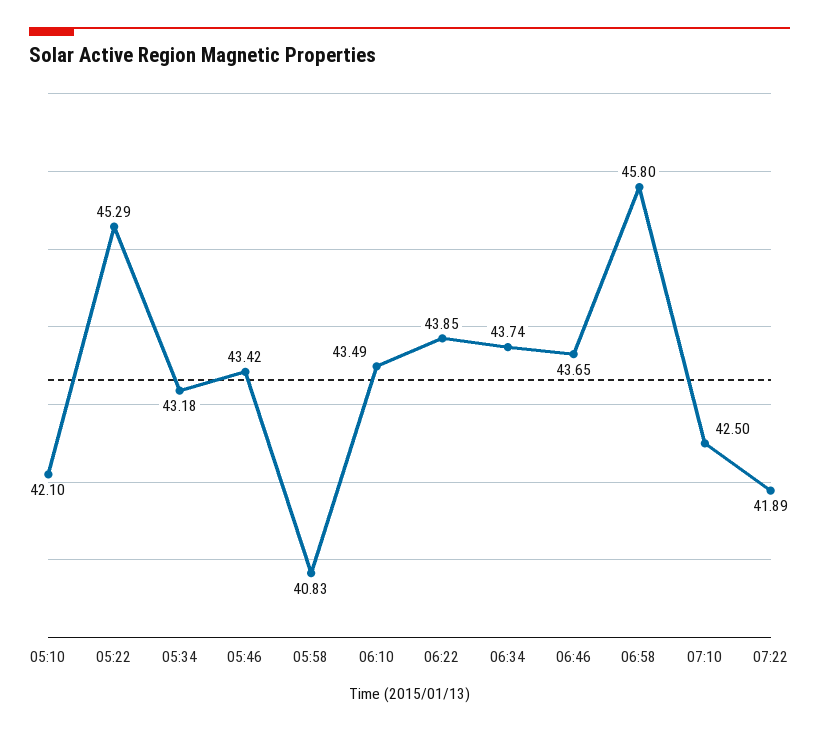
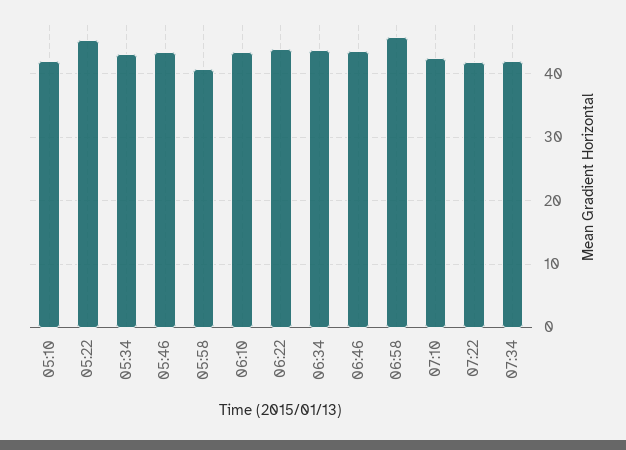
07:34: none -> 42

